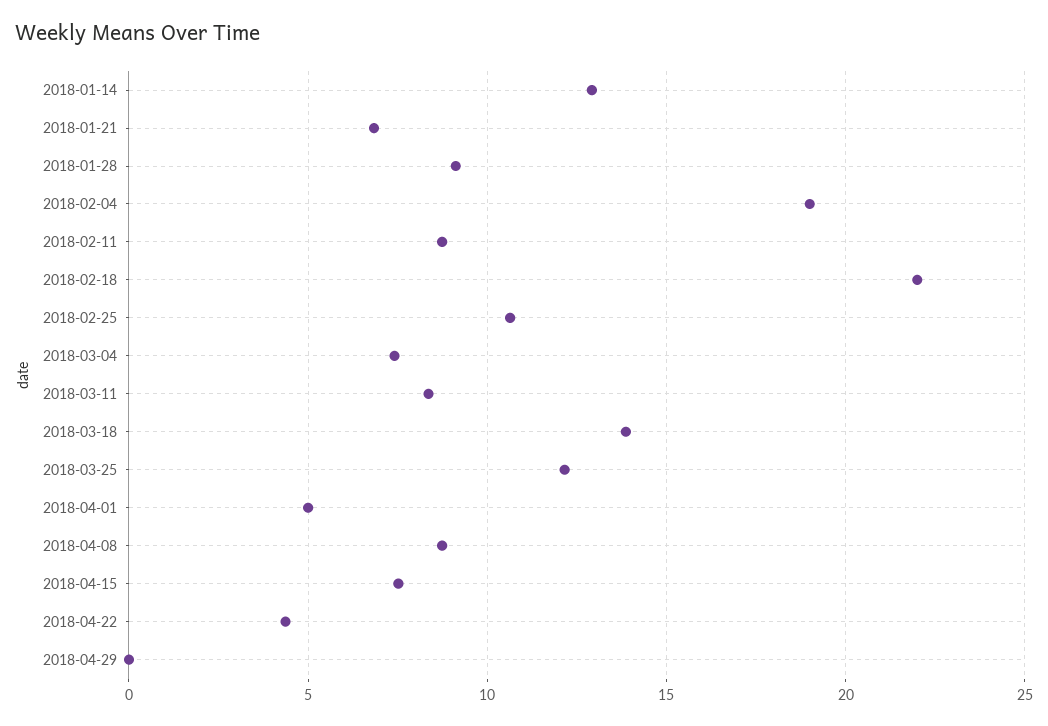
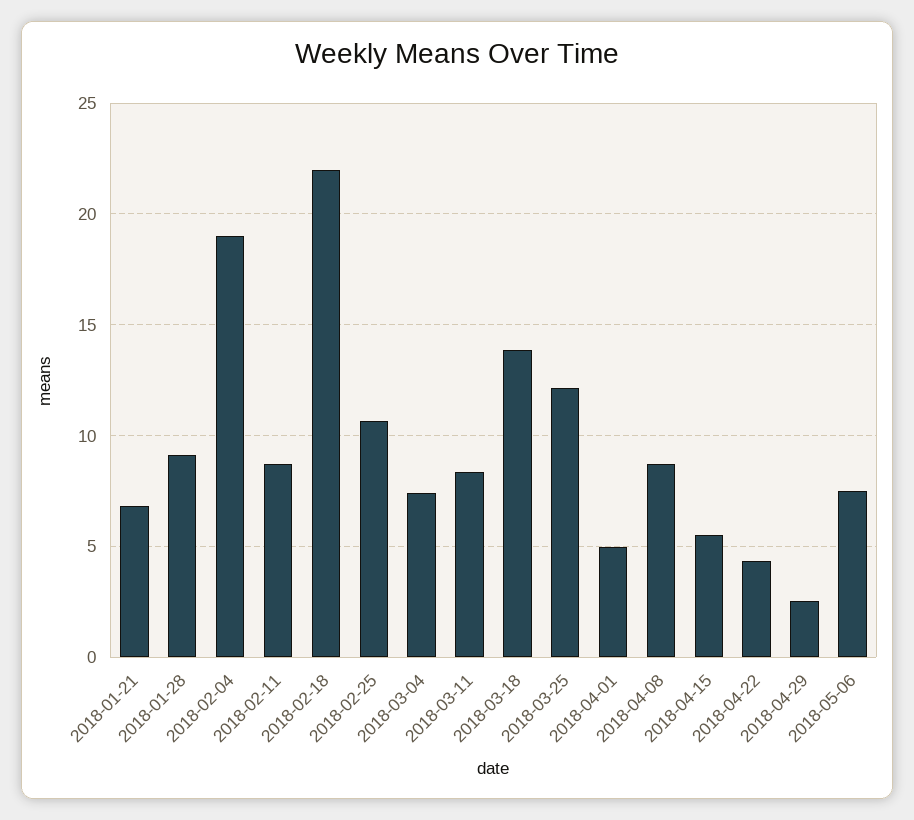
2018-01-14: 13 -> none
2018-04-15: 7.5 -> 5.5
2018-04-29: 0 -> 2.5
2018-05-06: none -> 7.5

